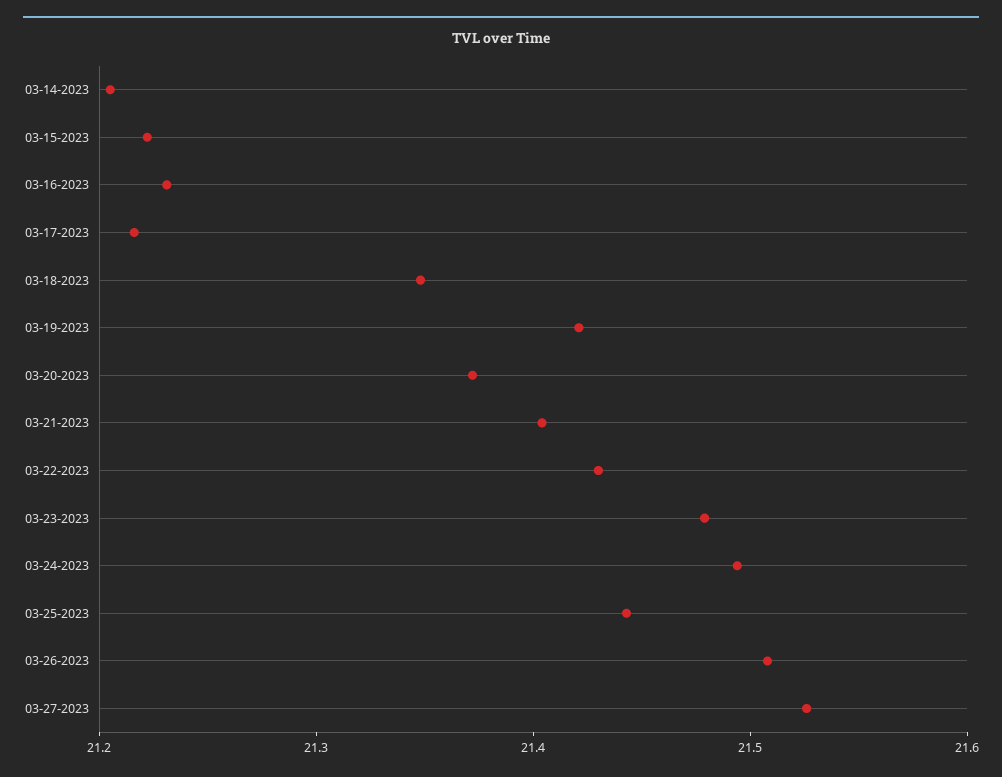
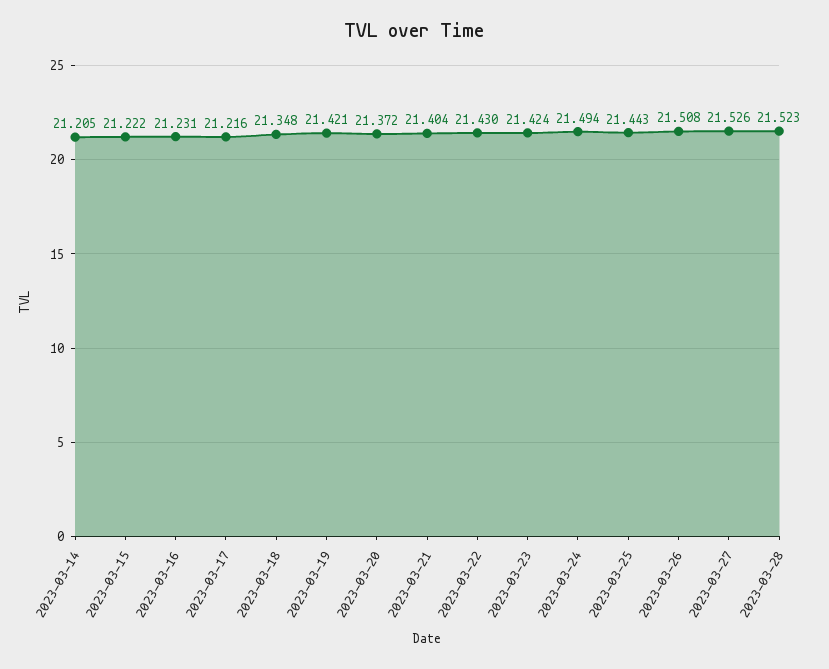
03-23-2023: 21.48 -> 21.424
2023-03-28: none -> 21.523

